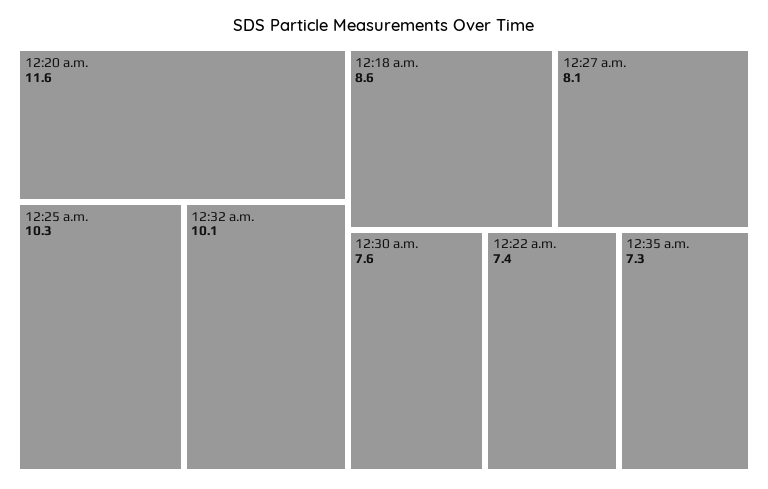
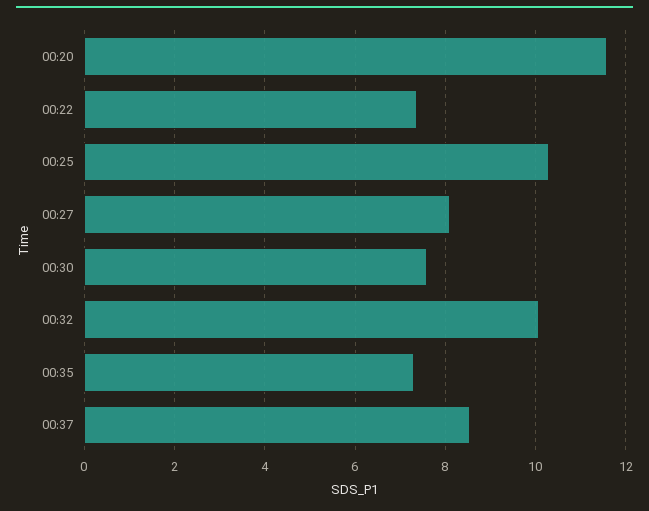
12:18 a.m.: 8.6 -> none
00:37: none -> 8.6

